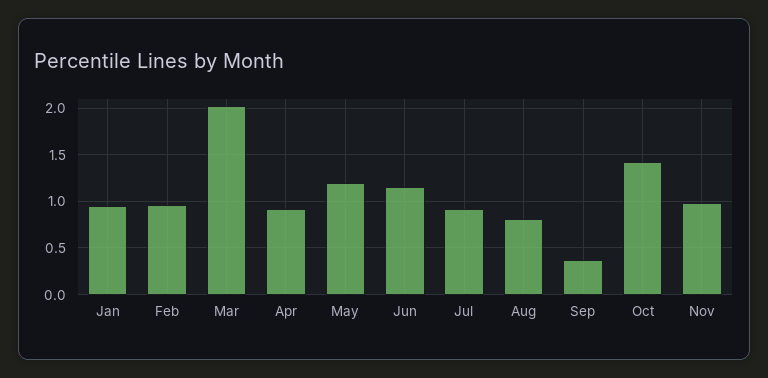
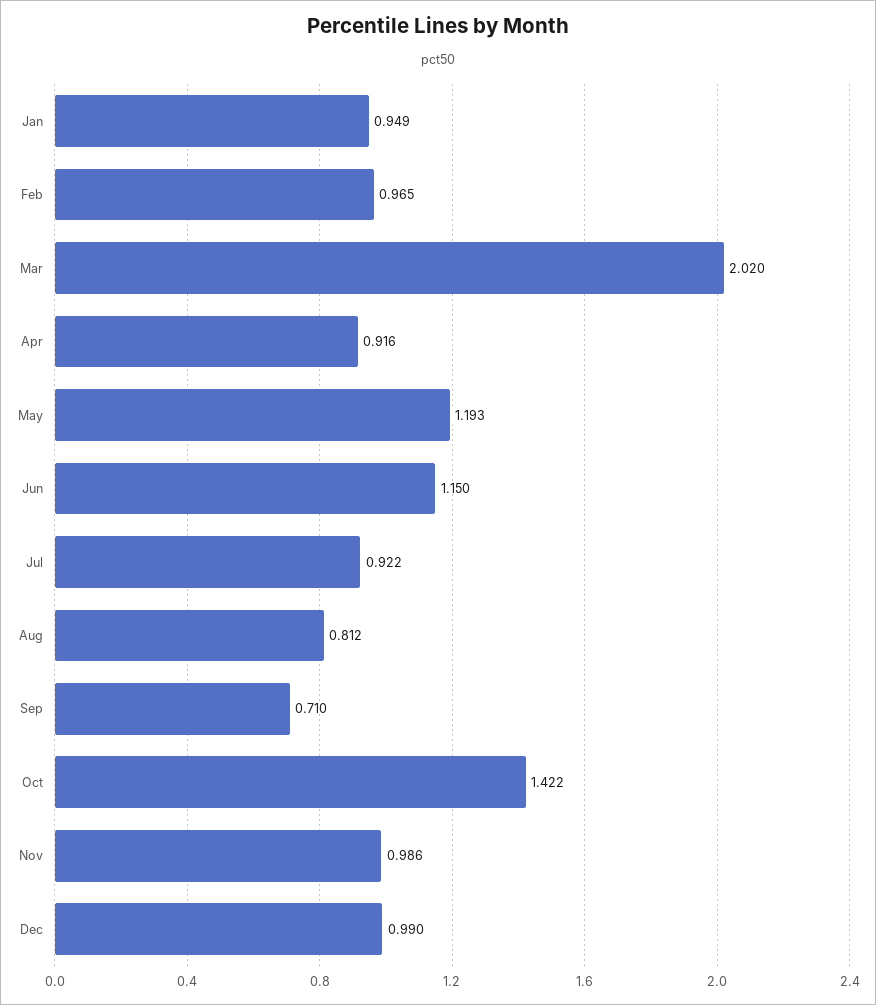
Sep: 0.4 -> 0.71
Dec: none -> 0.99

